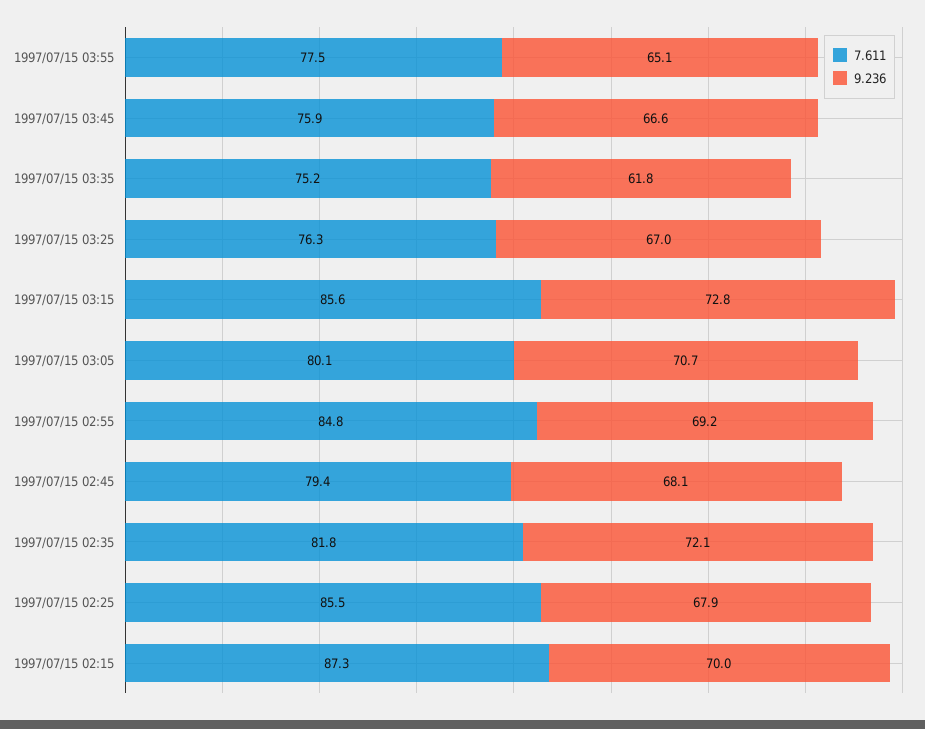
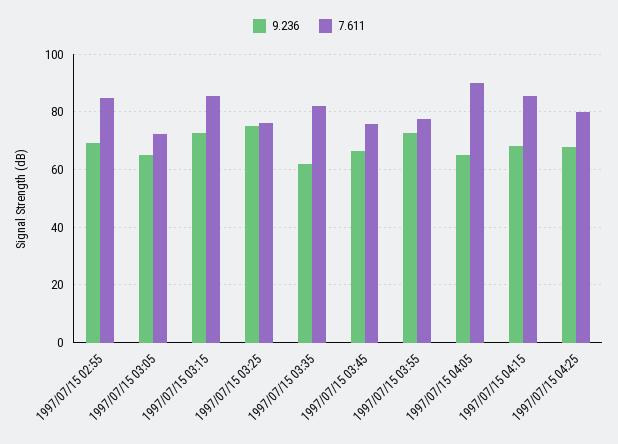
9.236, 1997/07/15 03:55: 65.1 -> 72.5
7.611, 1997/07/15 03:35: 75.2 -> 82.5
9.236, 1997/07/15 03:25: 67 -> 75
7.611, 1997/07/15 03:05: 80.1 -> 72.5
9.236, 1997/07/15 03:05: 70.7 -> 65
7.611, 1997/07/15 02:45: 79.4 -> none
9.236, 1997/07/15 02:45: 68.1 -> none
7.611, 1997/07/15 02:35: 81.8 -> none
9.236, 1997/07/15 02:35: 72.1 -> none
7.611, 1997/07/15 02:25: 85.5 -> none
9.236, 1997/07/15 02:25: 67.9 -> none
7.611, 1997/07/15 02:15: 87.3 -> none
9.236, 1997/07/15 02:15: 70 -> none
9.236, 1997/07/15 04:05: none -> 65
7.611, 1997/07/15 04:05: none -> 90
9.236, 1997/07/15 04:15: none -> 67.5
7.611, 1997/07/15 04:15: none -> 85
9.236, 1997/07/15 04:25: none -> 67.5
7.611, 1997/07/15 04:25: none -> 80

